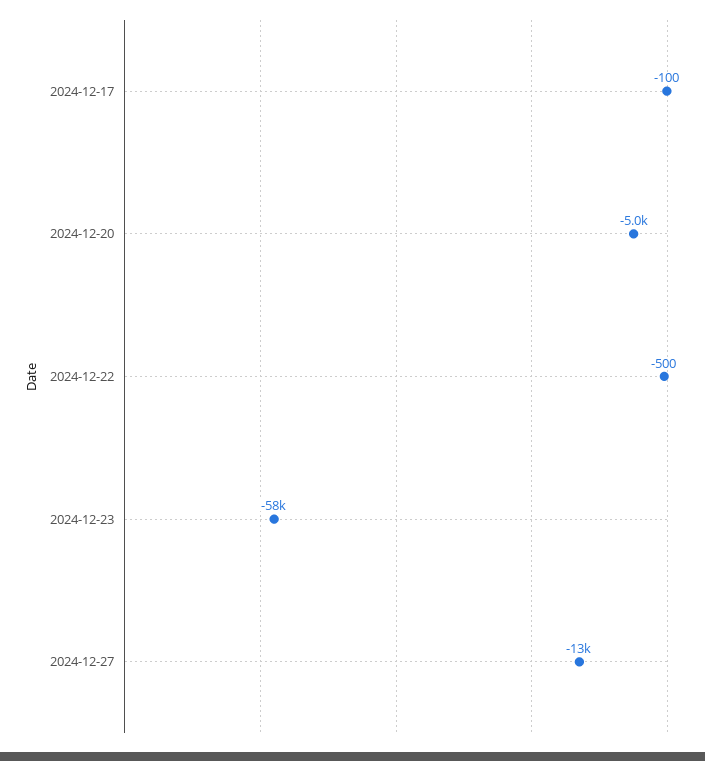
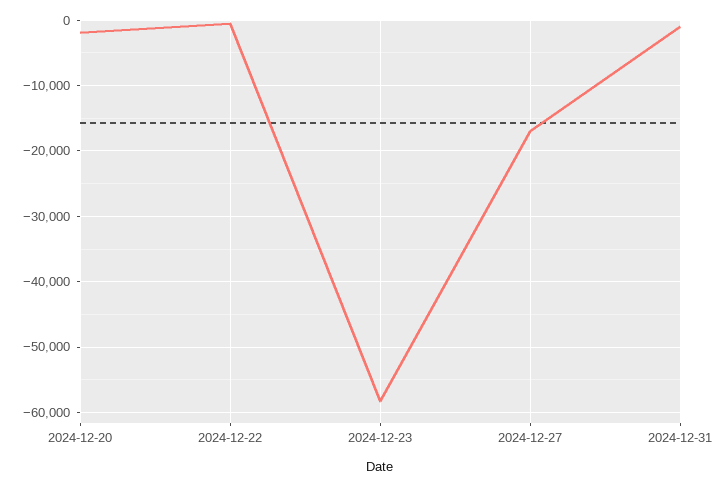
2024-12-17: -100 -> none
2024-12-20: -5000 -> -2000
2024-12-27: -13000 -> -17000
2024-12-31: none -> -1000

